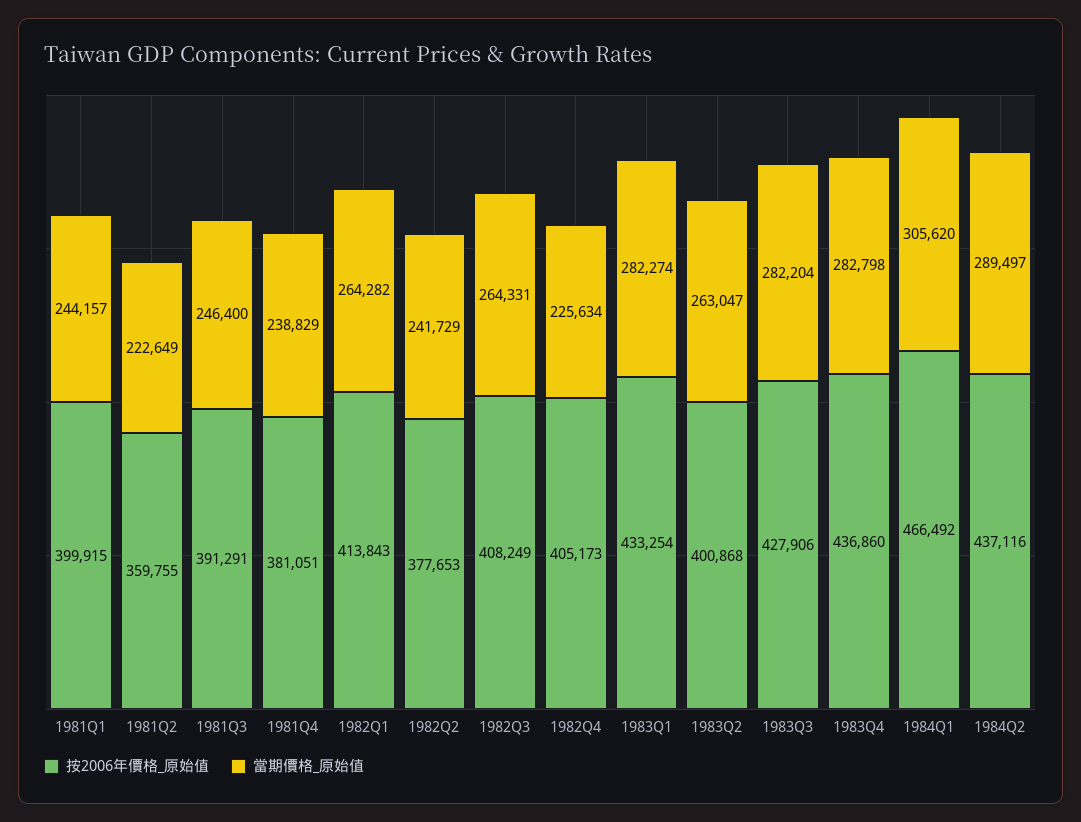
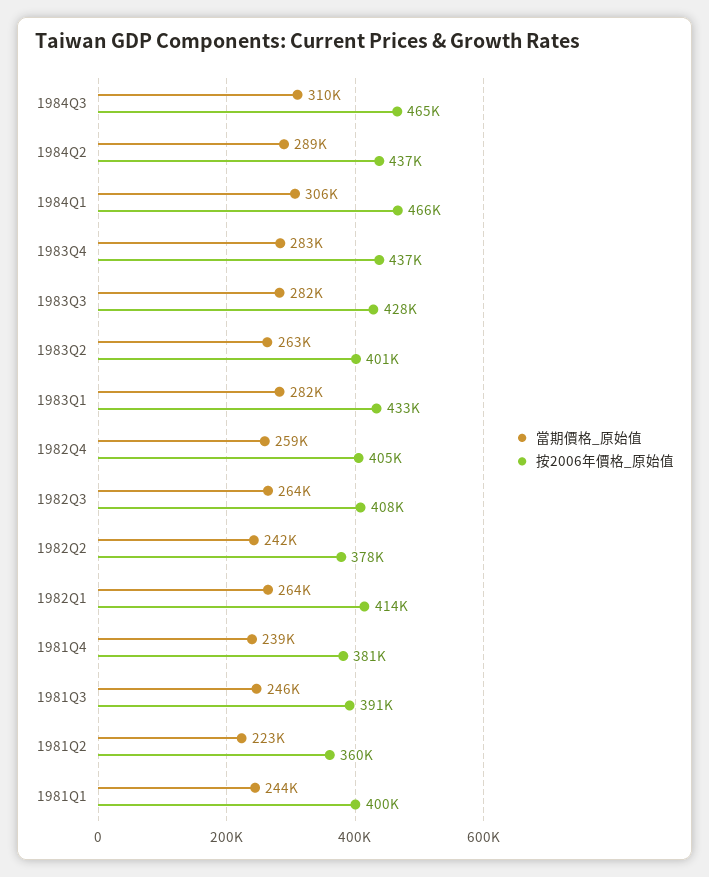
當期價格_原始值, 1982Q4: 225634 -> 259000
當期價格_原始值, 1984Q3: none -> 310000
按2006年價格_原始值, 1984Q3: none -> 465000

